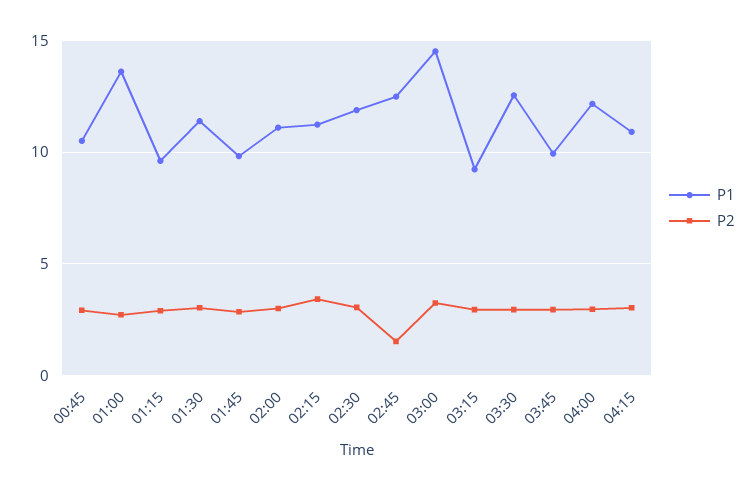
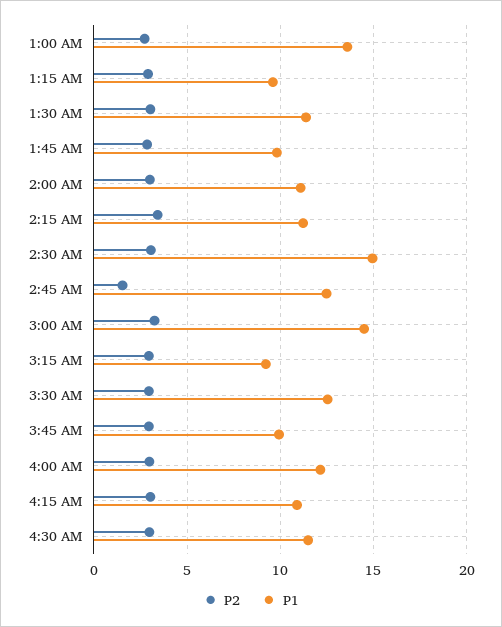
P1, 00:45: 10.5 -> none
P2, 00:45: 3 -> none
P1, 02:30: 12 -> 15
P2, 4:30 AM: none -> 3
P1, 4:30 AM: none -> 11.5

